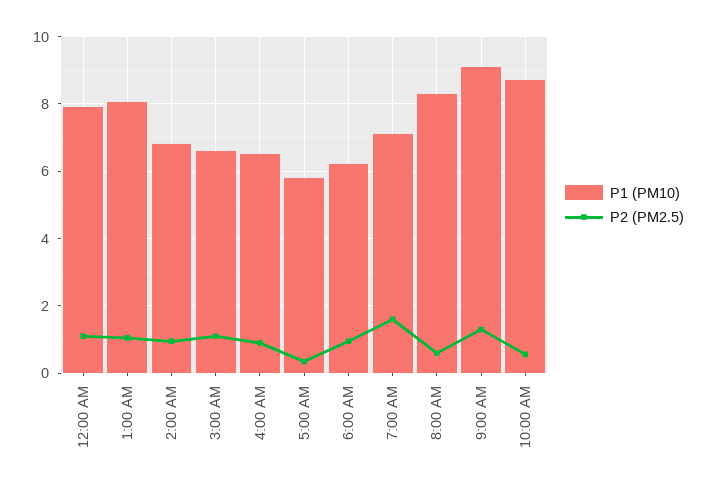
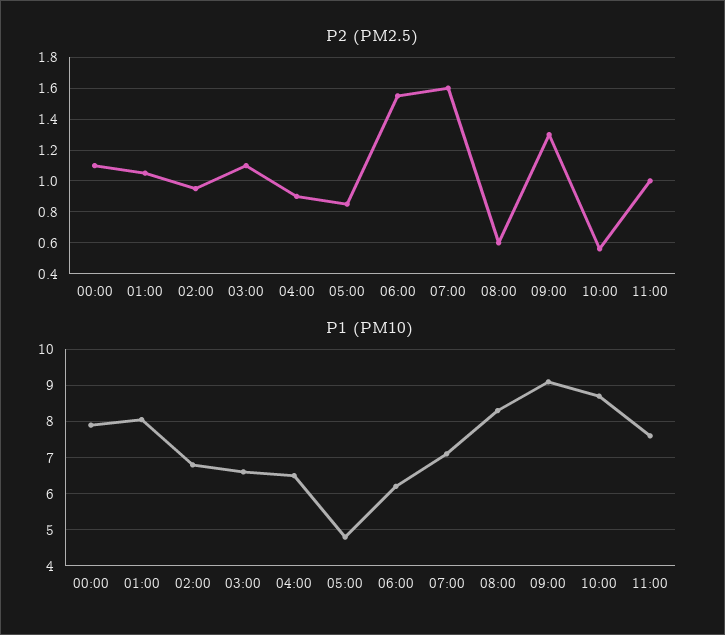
P1 (PM10), 5:00 AM: 5.8 -> 4.8
P2 (PM2.5), 5:00 AM: 0.4 -> 0.85
P2 (PM2.5), 6:00 AM: 1 -> 1.55
P2 (PM2.5), 11:00: none -> 1
P1 (PM10), 11:00: none -> 7.6

